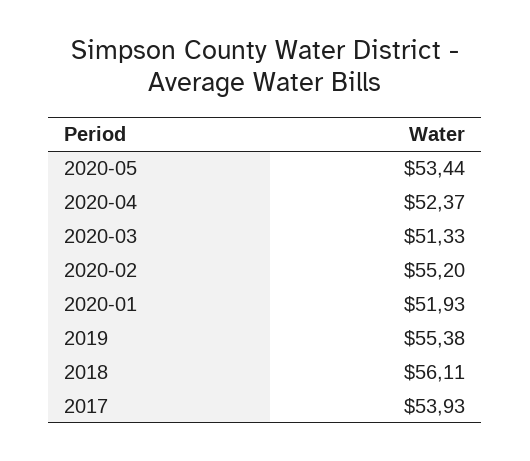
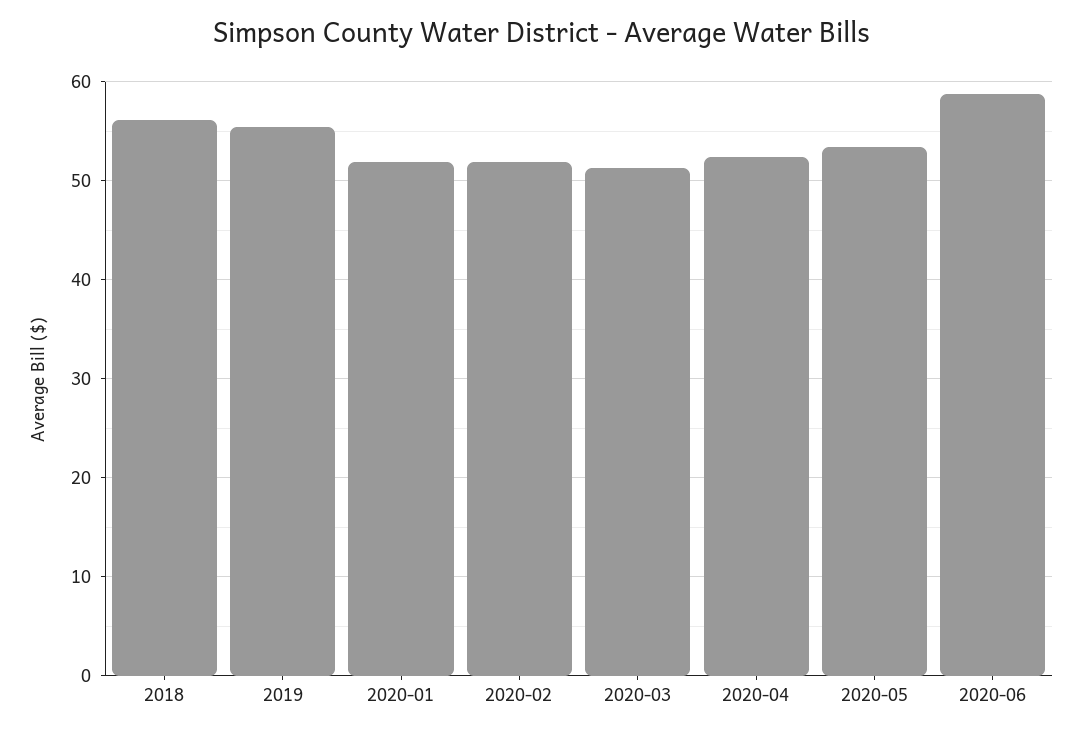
2020-02: 55.2 -> 52
2017: 53.93 -> none
2020-06: none -> 59

